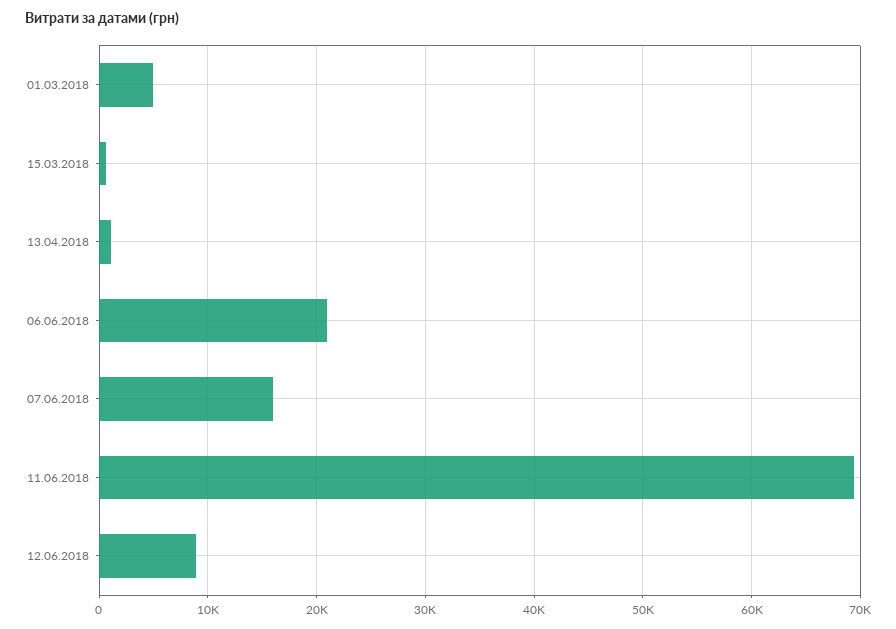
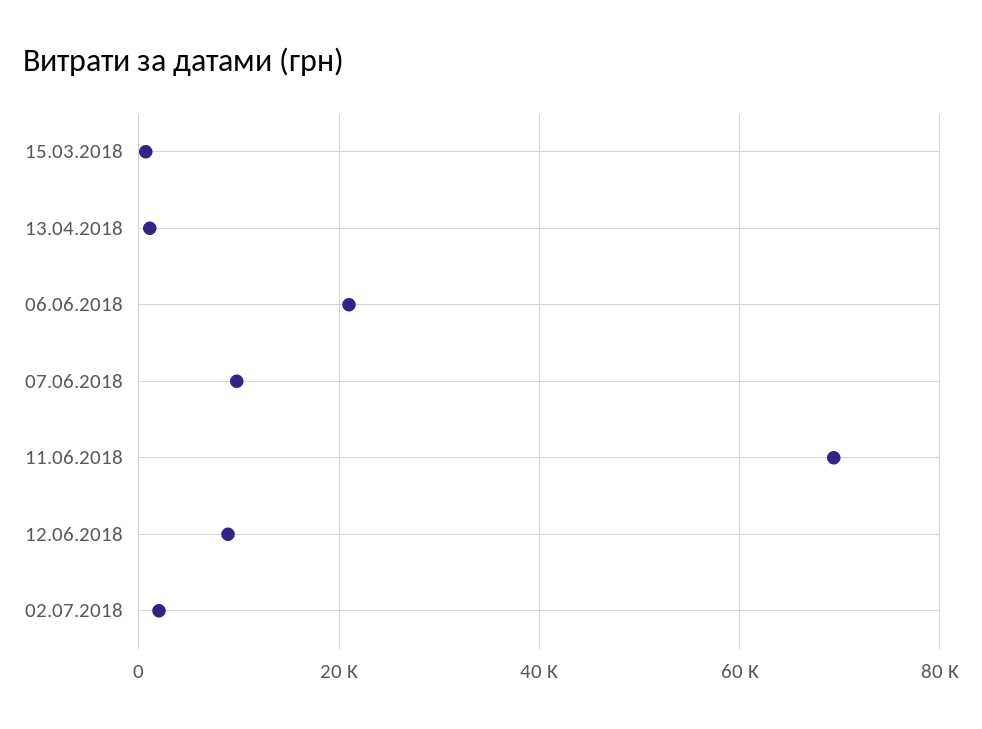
01.03.2018: 5000 -> none
07.06.2018: 16000 -> 10000
02.07.2018: none -> 2000

